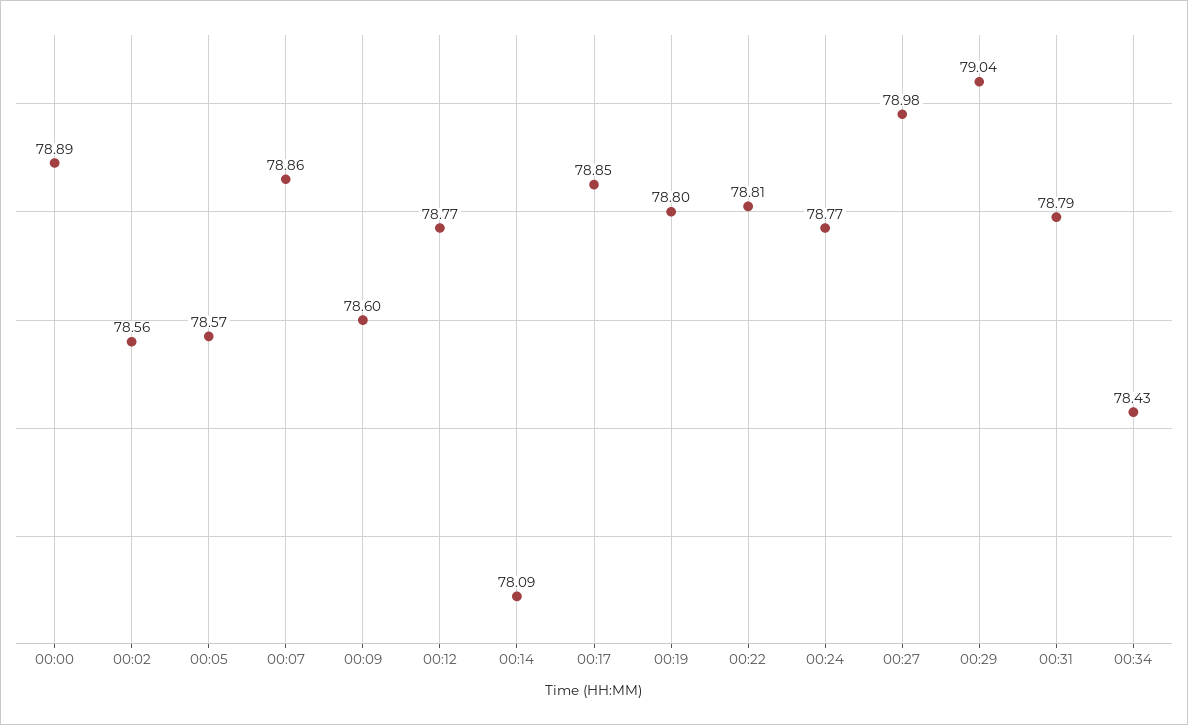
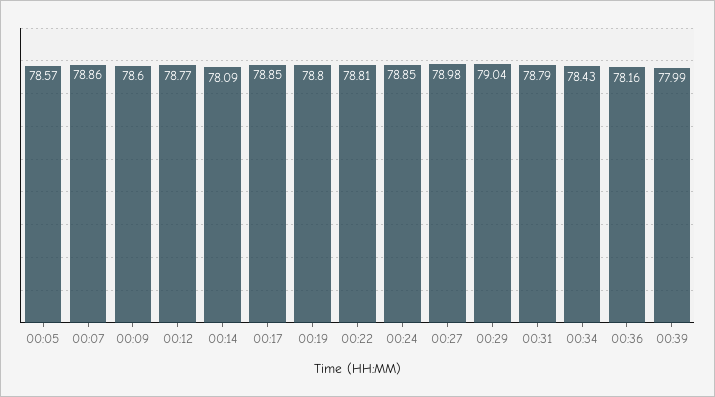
00:00: 78.89 -> none
00:02: 78.56 -> none
00:24: 78.77 -> 78.85
00:36: none -> 78.16
00:39: none -> 77.99

